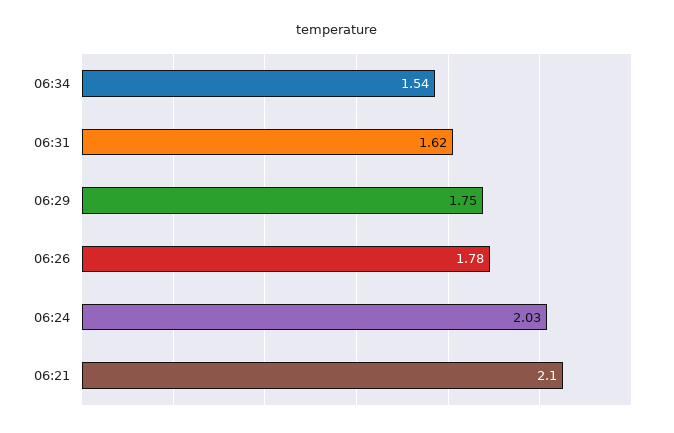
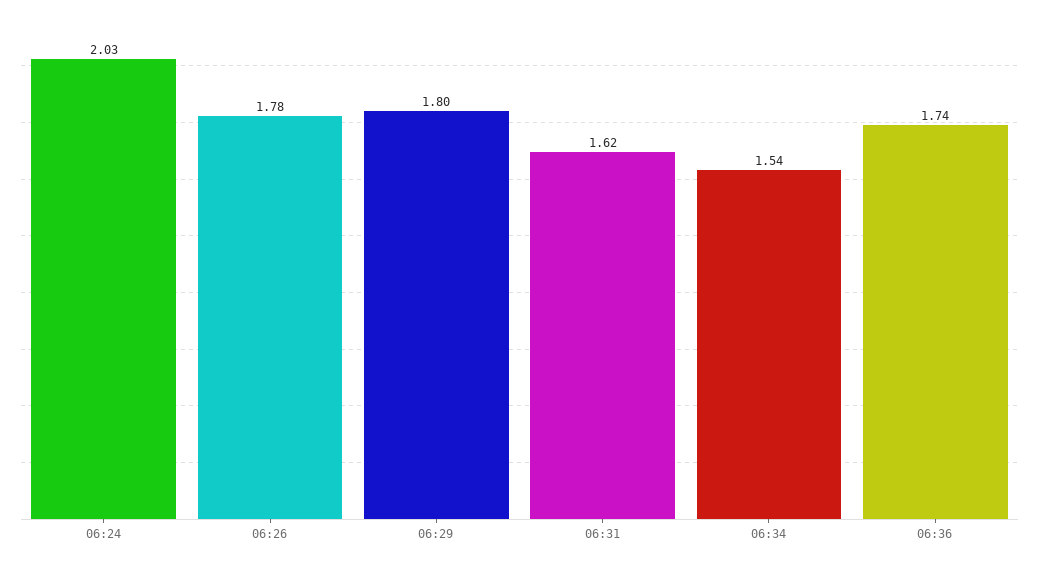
06:29: 1.75 -> 1.8
06:21: 2.1 -> none
06:36: none -> 1.74

